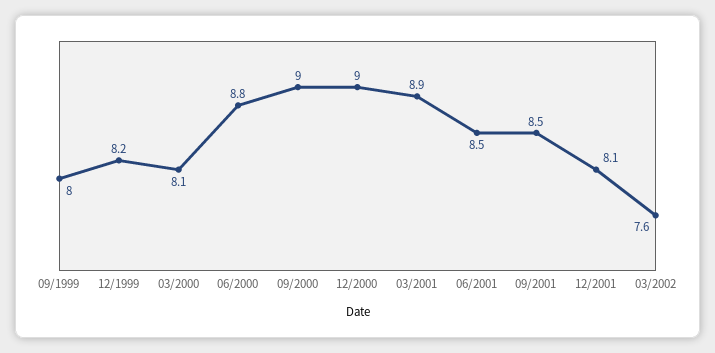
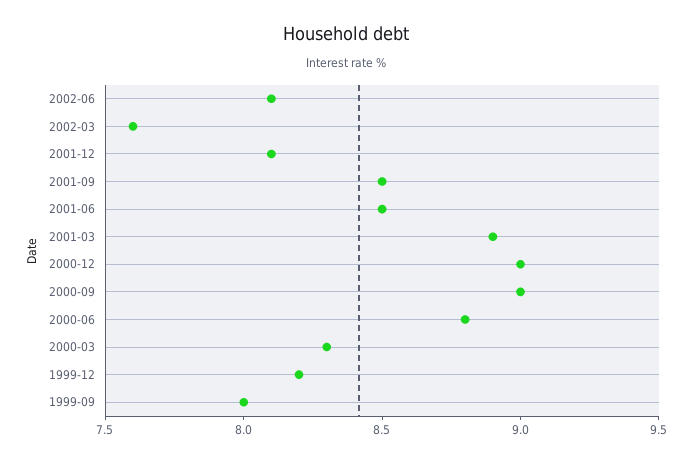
03/2000: 8.1 -> 8.3
2002-06: none -> 8.1

